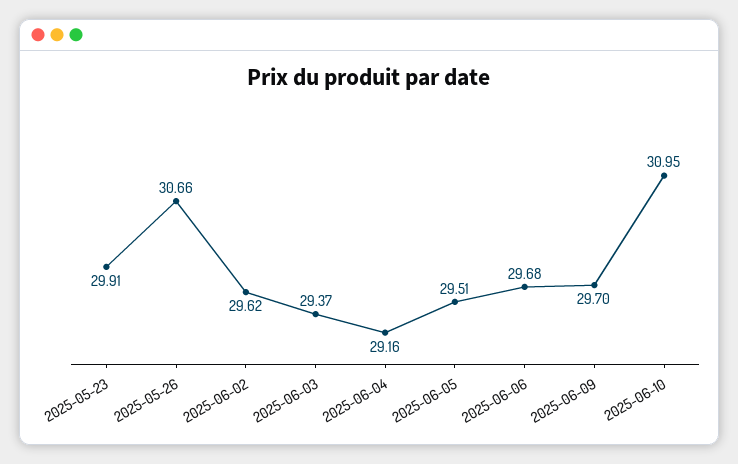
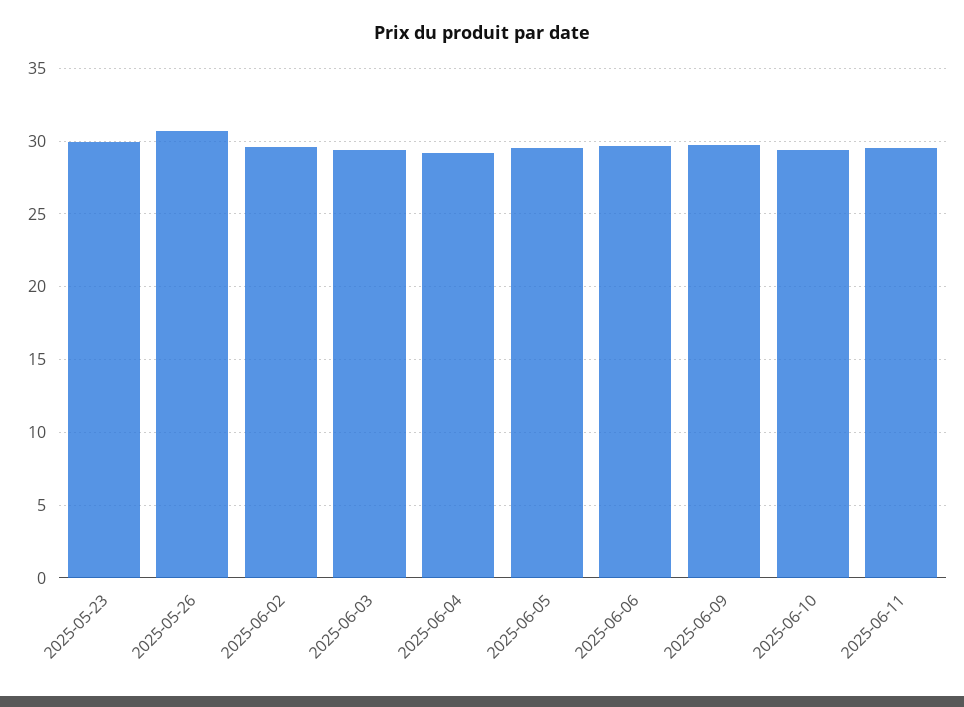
2025-06-10: 30.95 -> 29.5
2025-06-11: none -> 29.5

